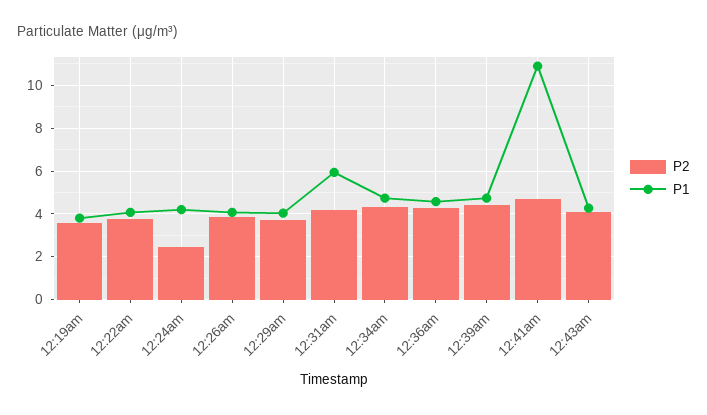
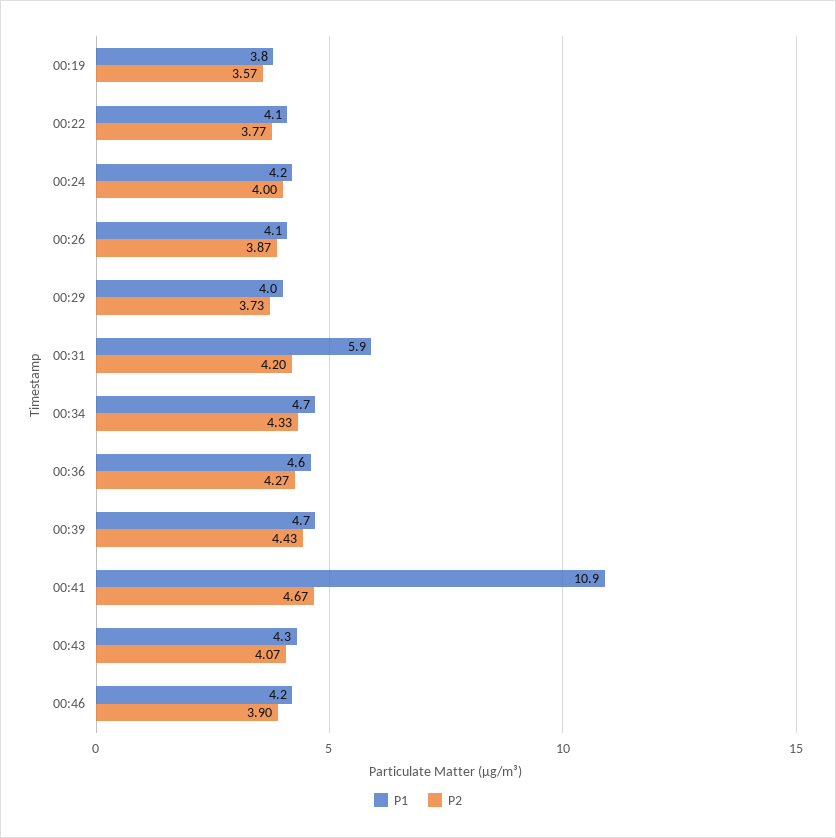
P2, 12:24am: 2.5 -> 4
P1, 00:46: none -> 4.2
P2, 00:46: none -> 3.9

